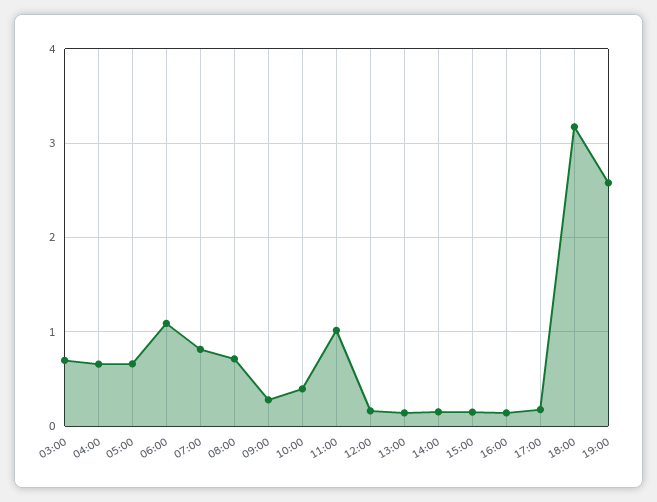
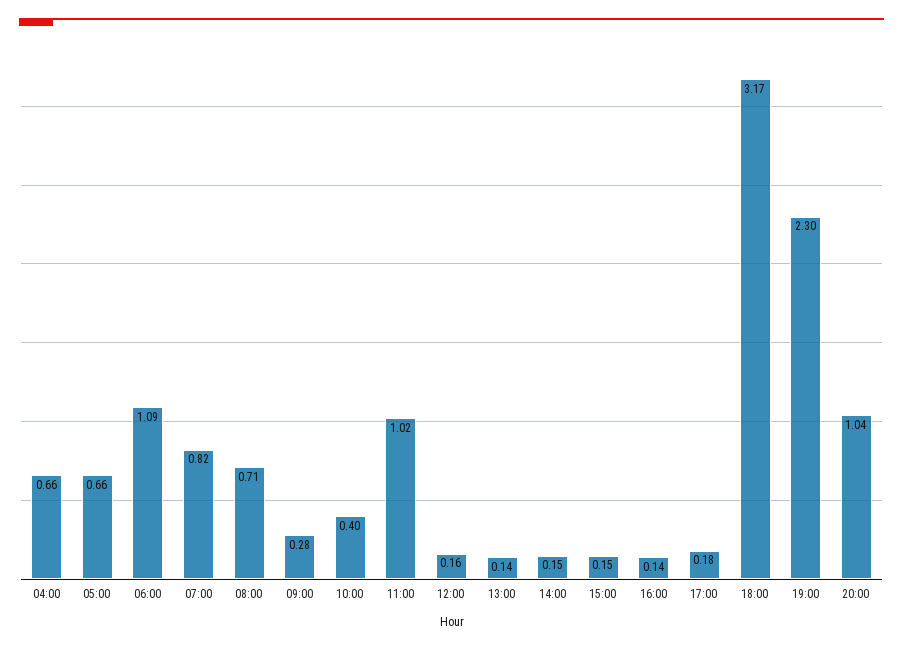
03:00: 0.7 -> none
19:00: 2.6 -> 2.3
20:00: none -> 1.04

